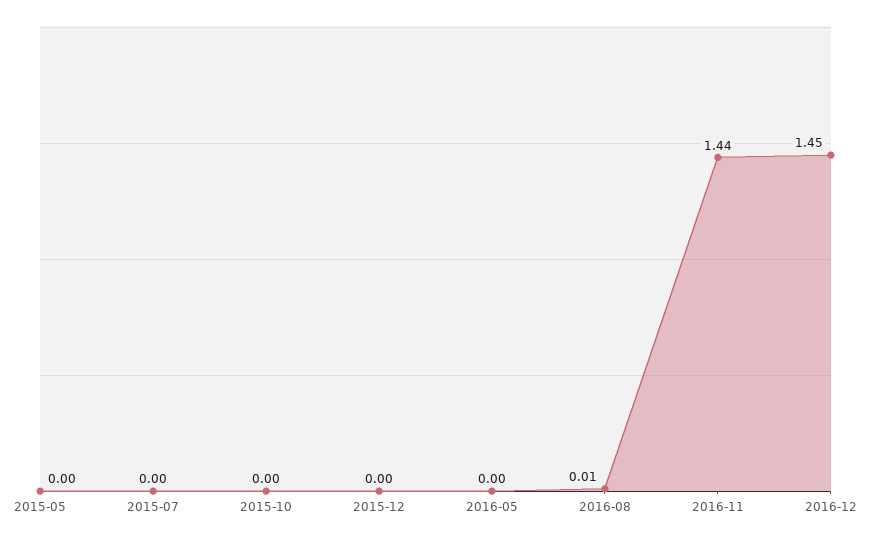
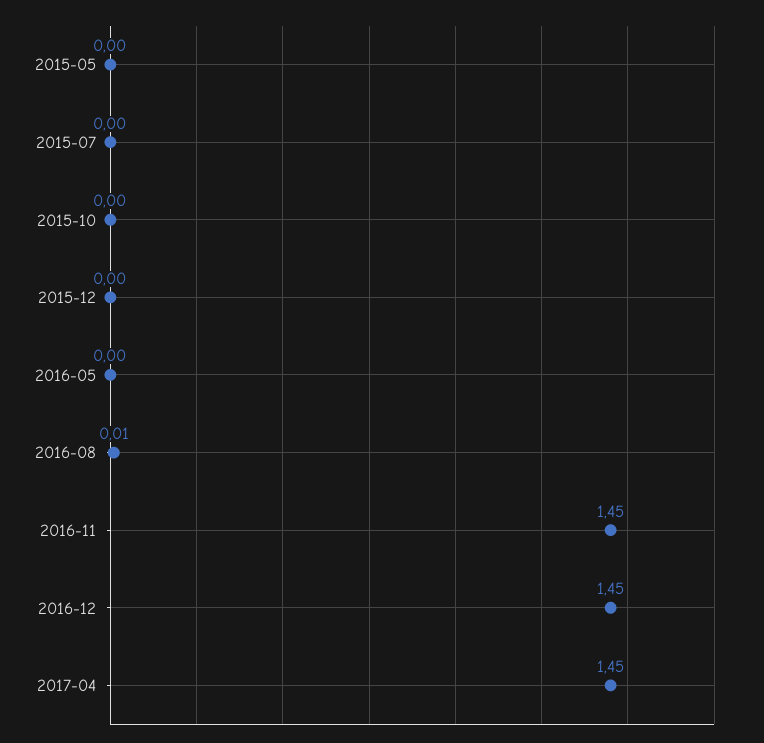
2016-11: 1.44 -> 1.45
2017-04: none -> 1.45

